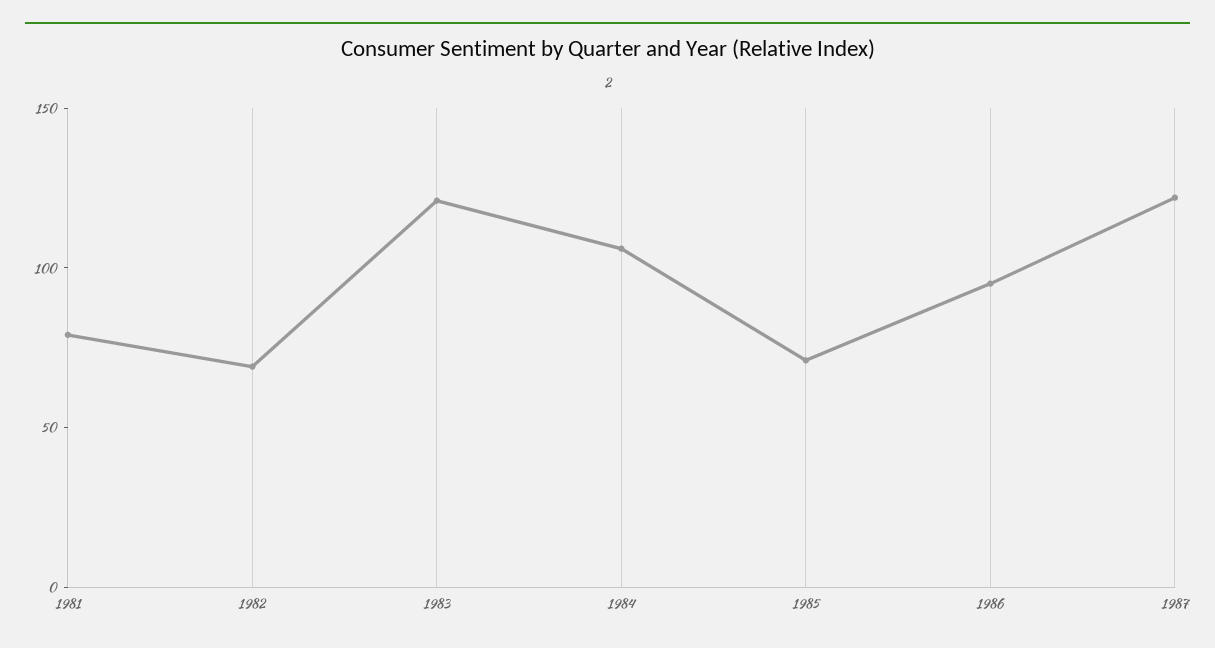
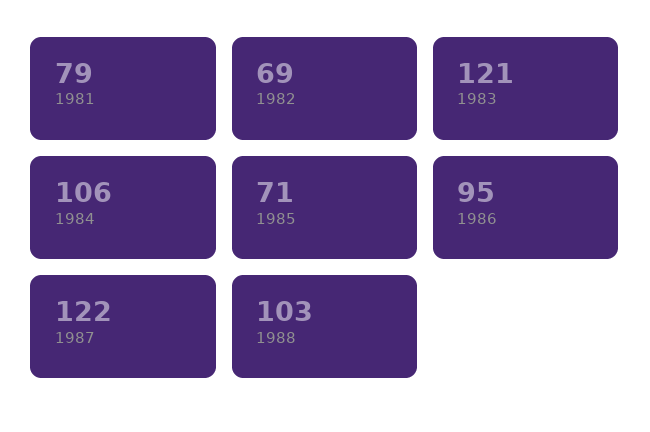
1988: none -> 103

